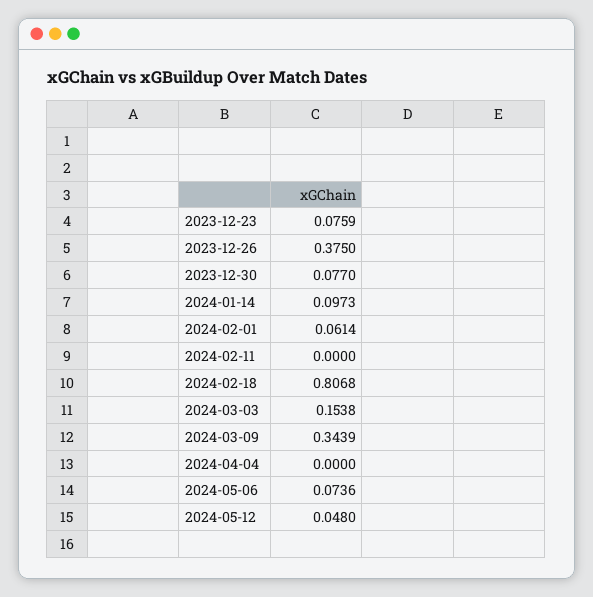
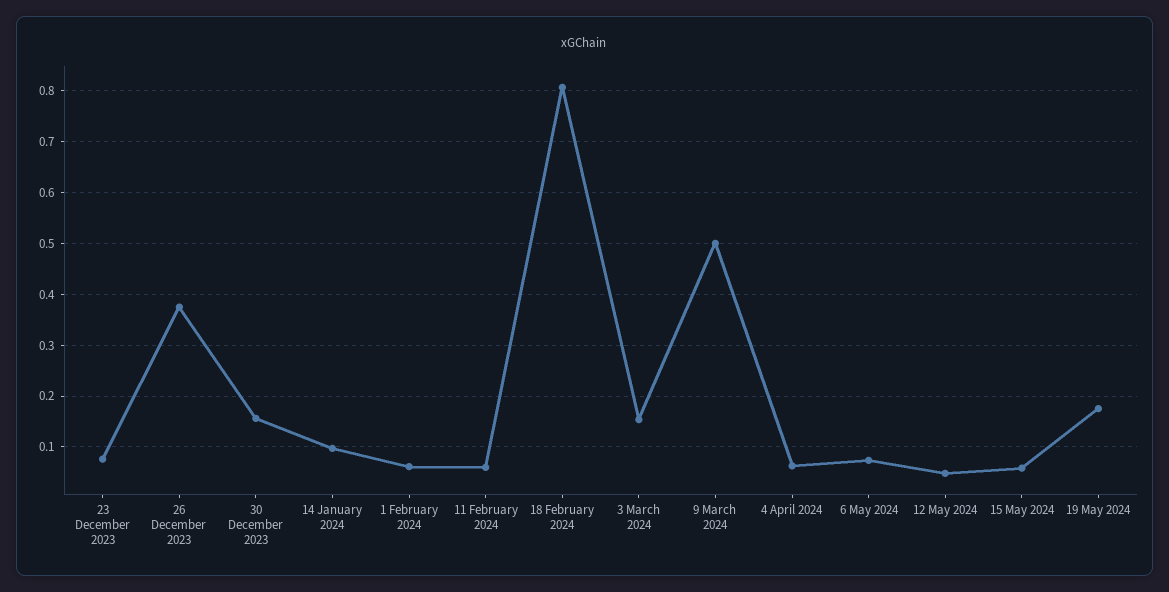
2023-12-30: 0.077 -> 0.16
2024-02-11: 0 -> 0.06
2024-03-09: 0.3439 -> 0.5
2024-04-04: 0 -> 0.06
15 May 2024: none -> 0.06
19 May 2024: none -> 0.18

